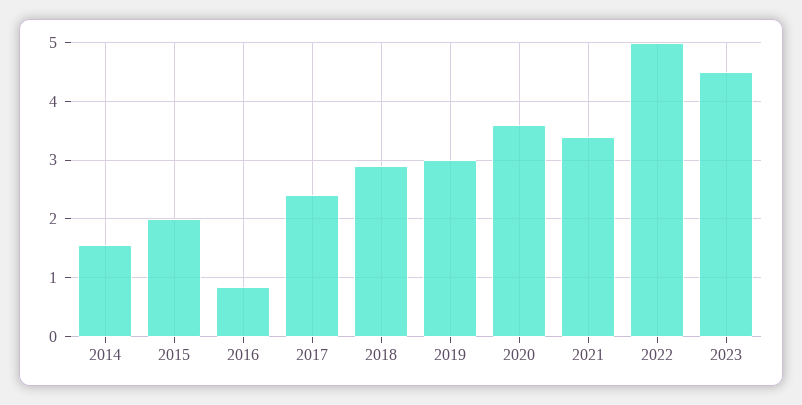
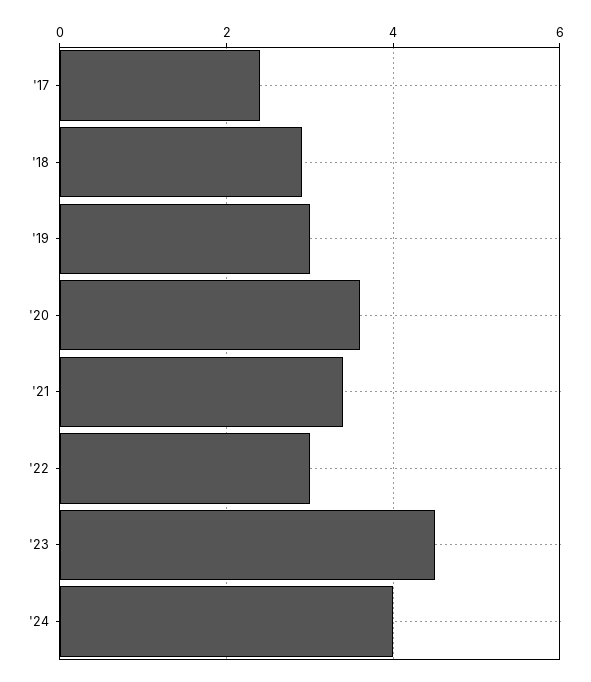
2014: 1.6 -> none
2015: 2 -> none
2016: 0.8 -> none
2022: 5 -> 3
'24: none -> 4

